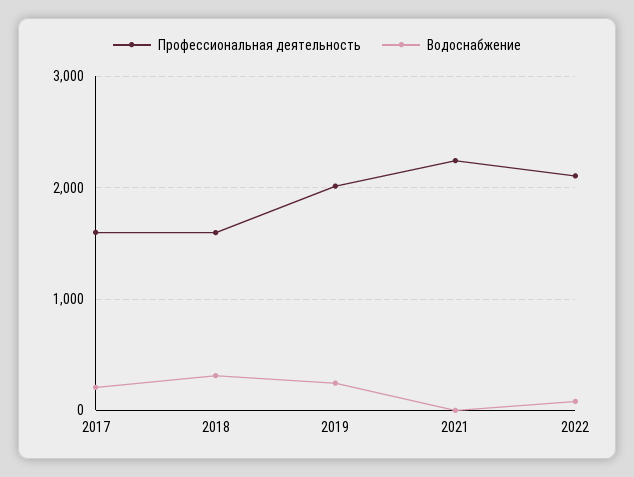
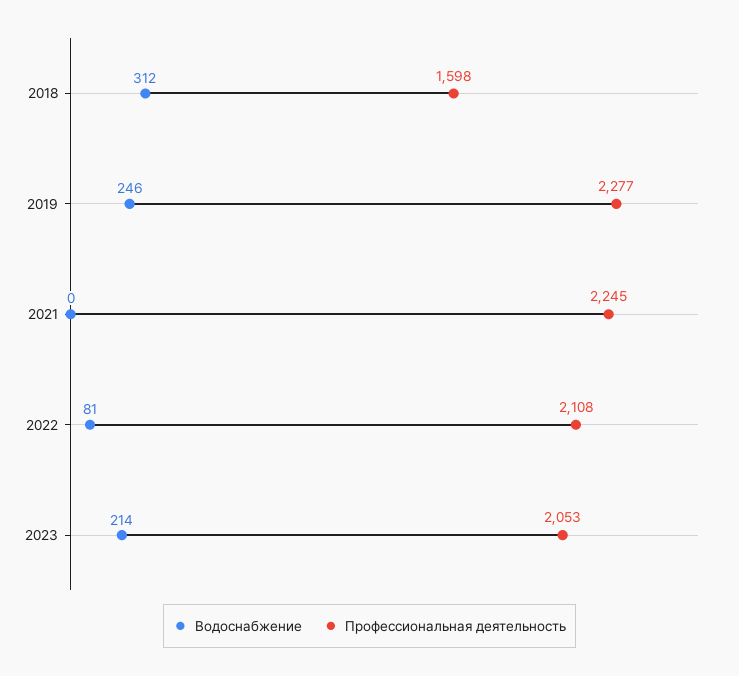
Профессиональная деятельность, 2017: 1600 -> none
Водоснабжение, 2017: 200 -> none
Профессиональная деятельность, 2019: 2000 -> 2277
Водоснабжение, 2023: none -> 214
Профессиональная деятельность, 2023: none -> 2053

